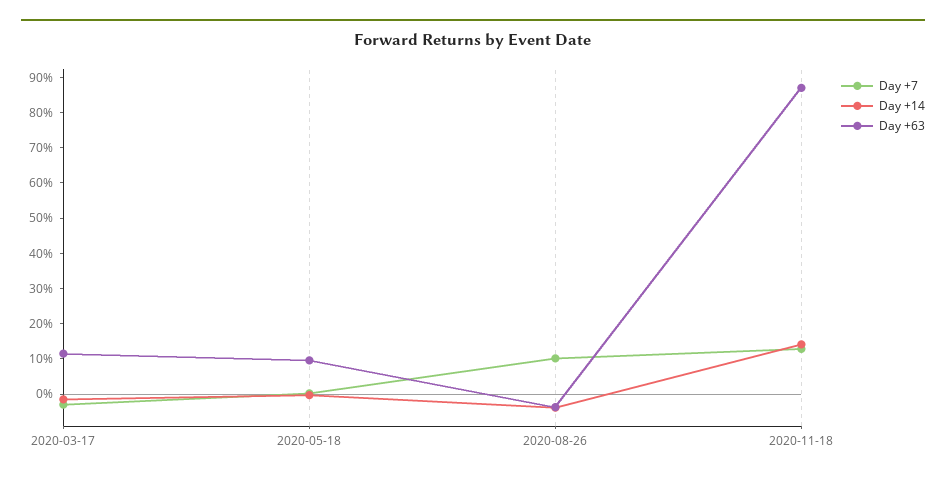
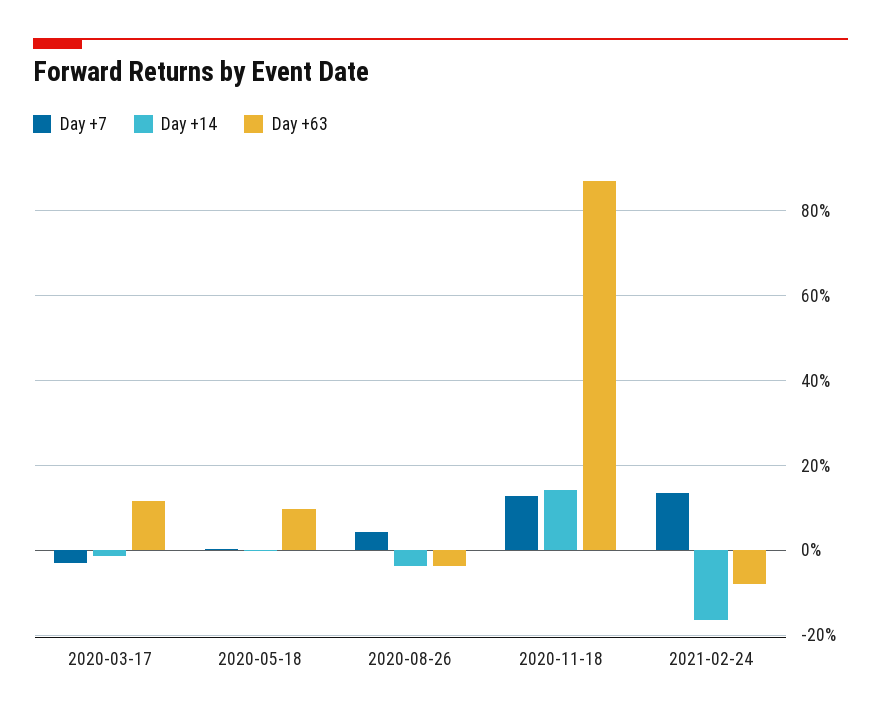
Day +7, 2020-08-26: 10 -> 4
Day +7, 2021-02-24: none -> 14
Day +14, 2021-02-24: none -> -16
Day +63, 2021-02-24: none -> -8

